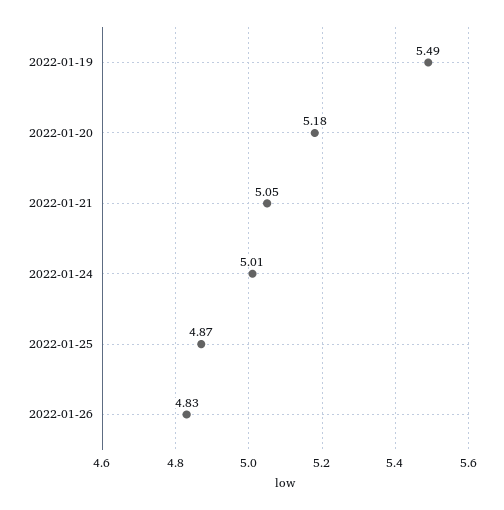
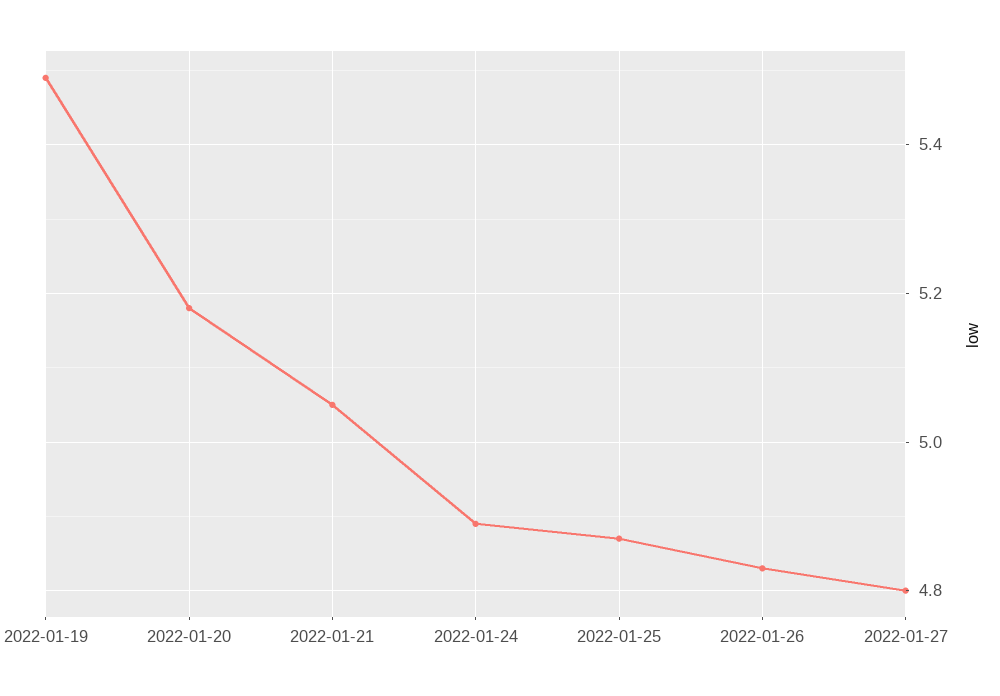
2022-01-24: 5.01 -> 4.9
2022-01-27: none -> 4.8

